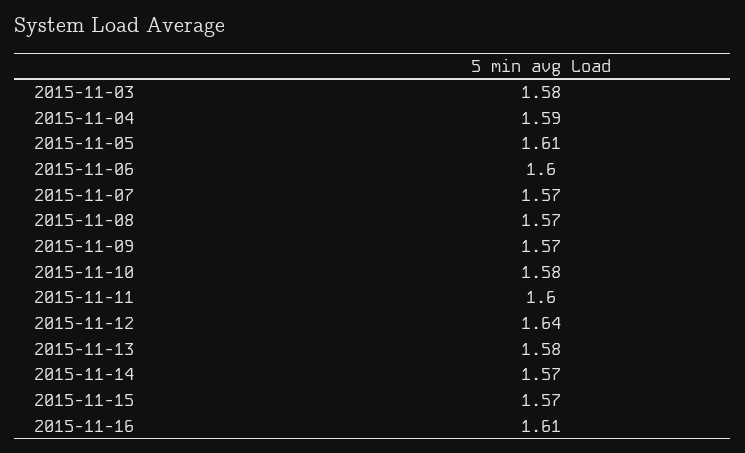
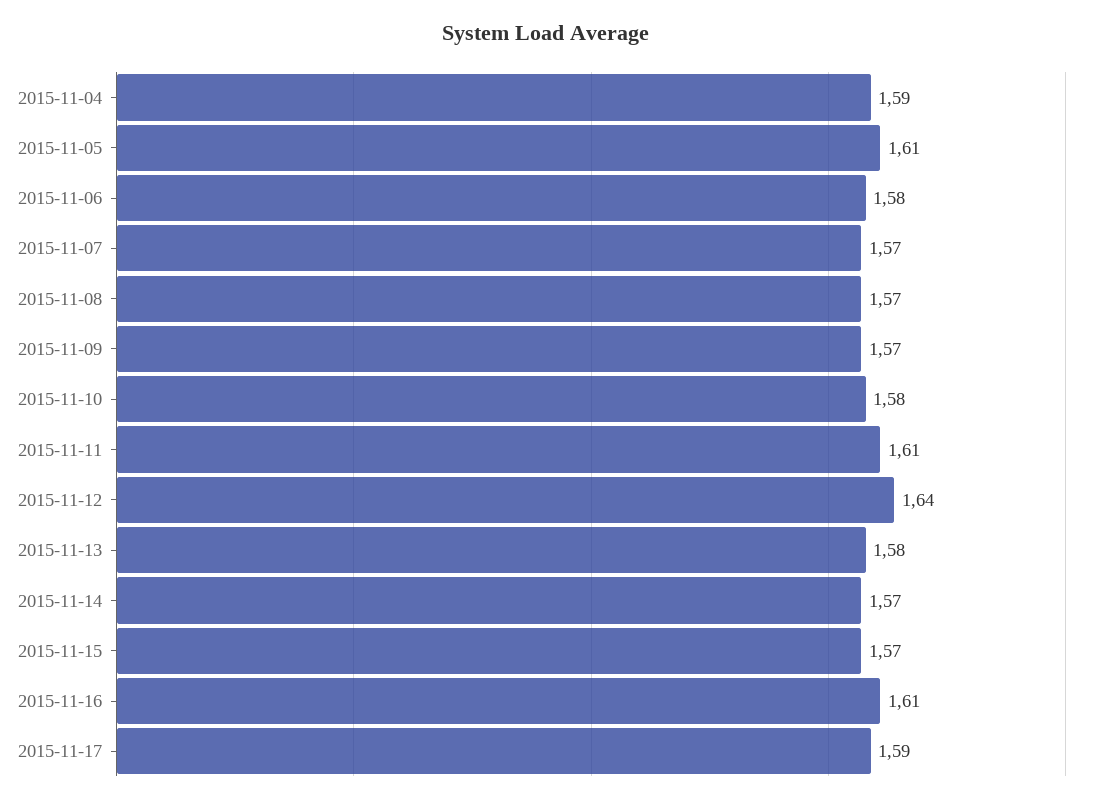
2015-11-03: 1.58 -> none
2015-11-06: 1.6 -> 1.58
2015-11-11: 1.6 -> 1.61
2015-11-17: none -> 1.59

